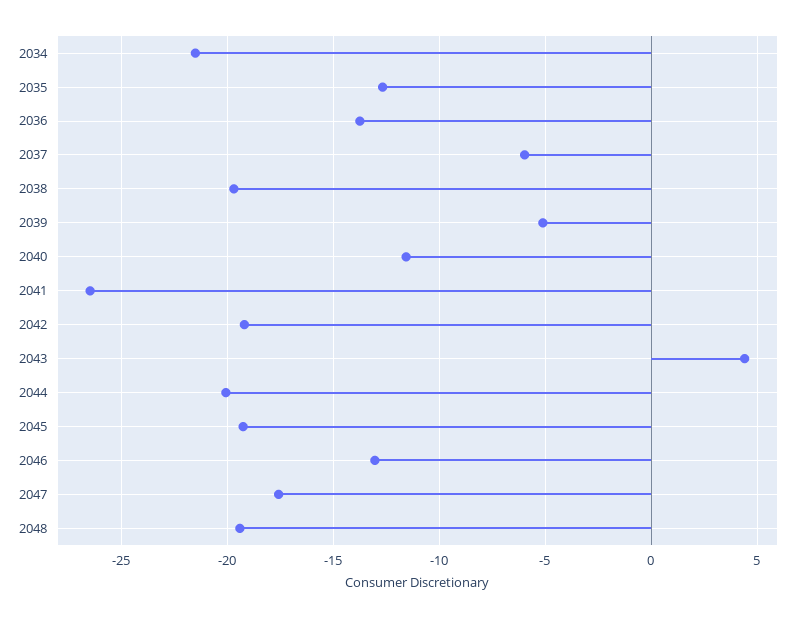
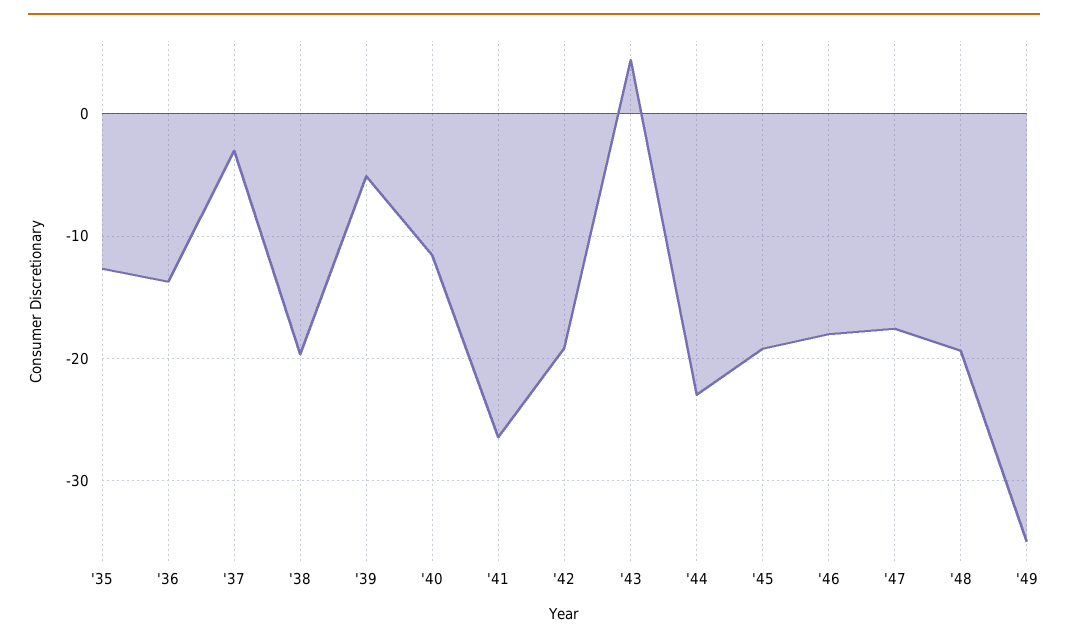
2034: -21.5 -> none
2037: -6 -> -3
2044: -20 -> -23
2046: -13 -> -18
'49: none -> -35

